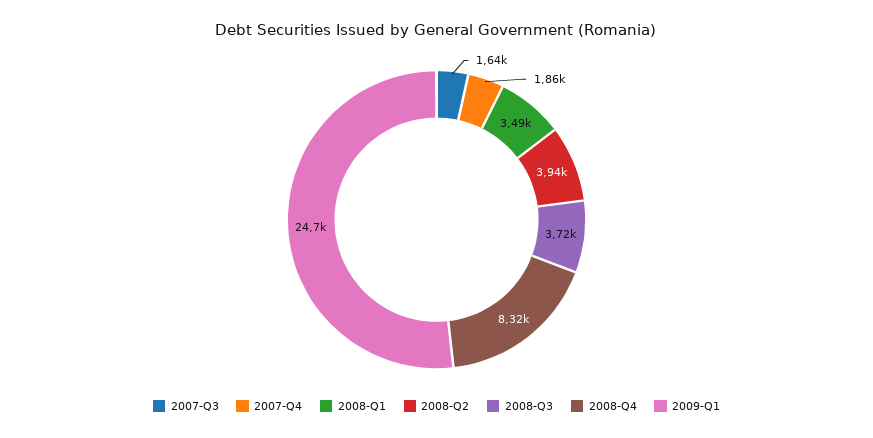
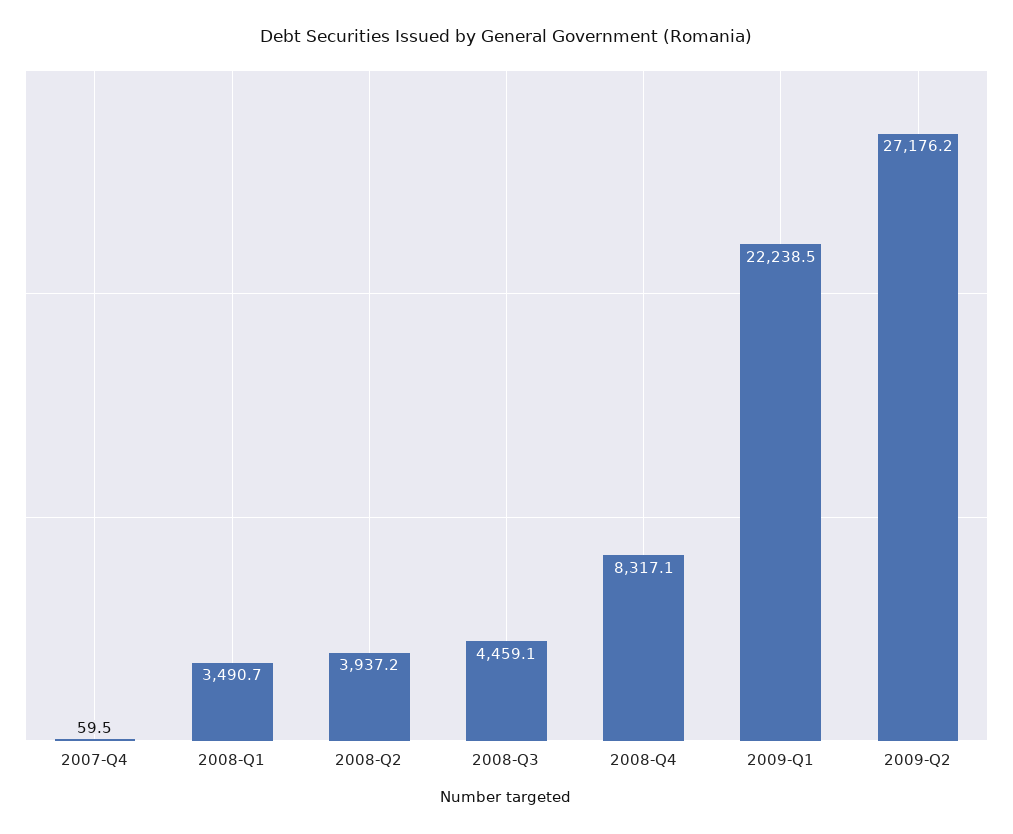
2007-Q3: 1640 -> none
2007-Q4: 1860 -> 59.5
2008-Q3: 3720 -> 4459.1
2009-Q1: 24700 -> 22238.5
2009-Q2: none -> 27176.2

